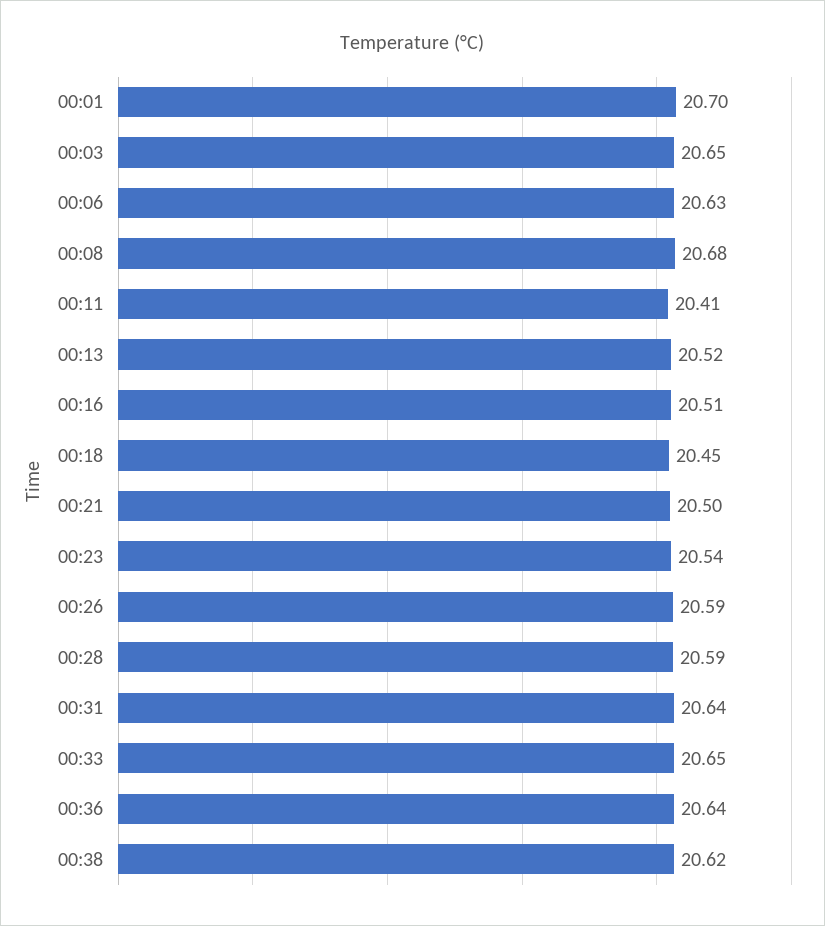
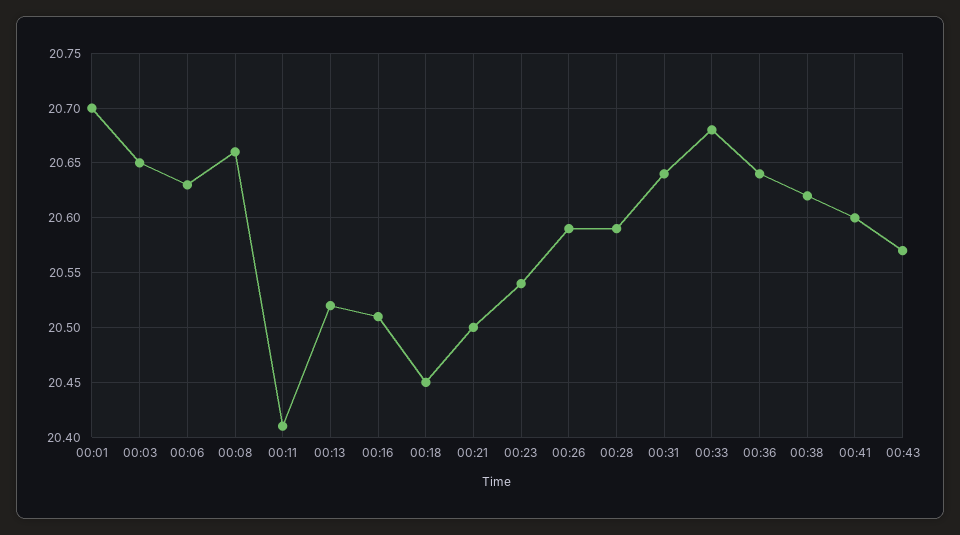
00:08: 20.68 -> 20.66
00:33: 20.65 -> 20.68
00:41: none -> 20.6
00:43: none -> 20.57

